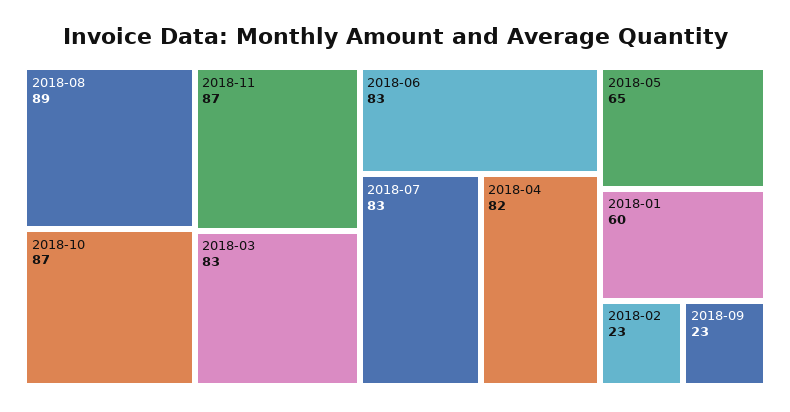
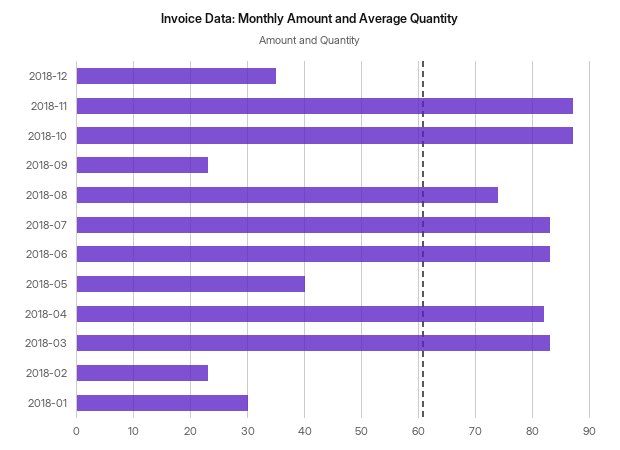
2018-08: 89 -> 75
2018-05: 65 -> 40
2018-01: 60 -> 30
2018-12: none -> 35

